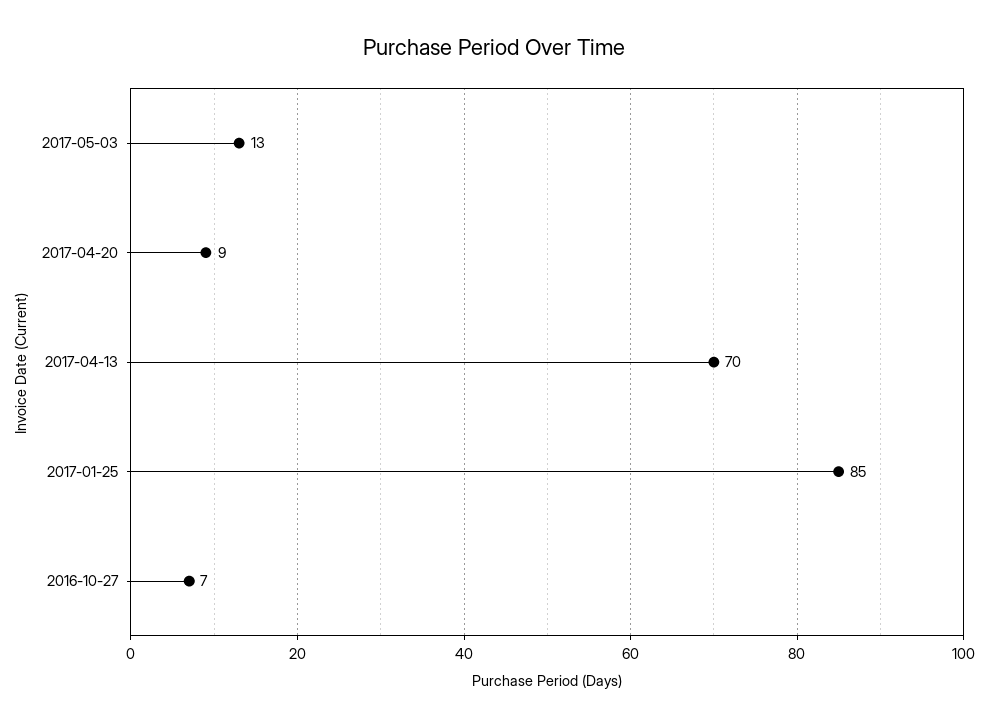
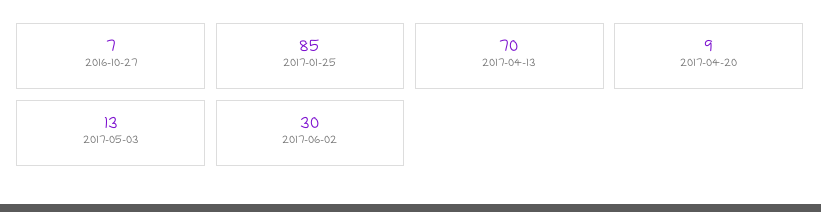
2017-06-02: none -> 30

